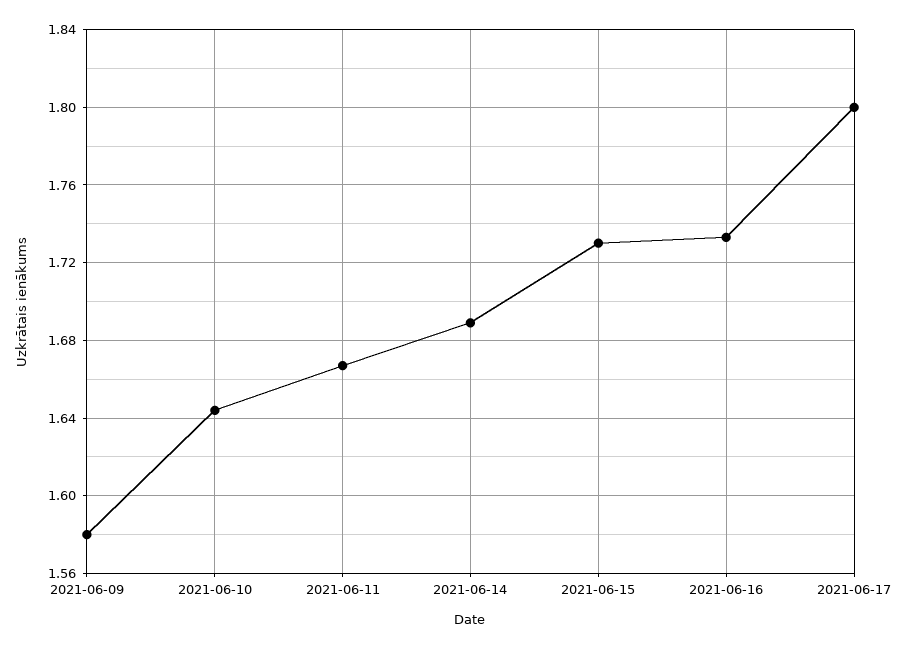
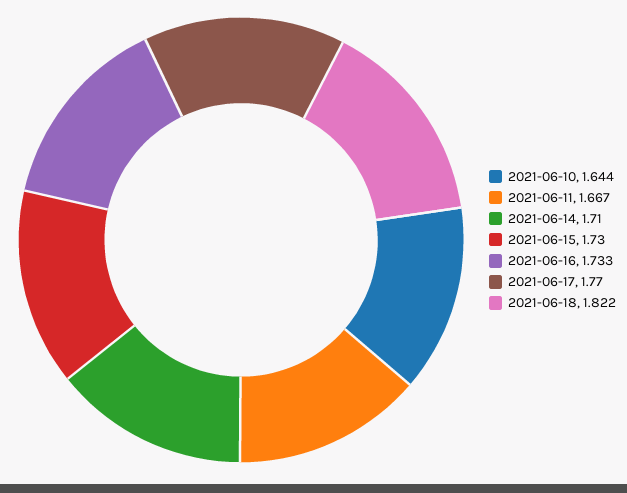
2021-06-09: 1.58 -> none
2021-06-14: 1.69 -> 1.71
2021-06-17: 1.8 -> 1.77
2021-06-18: none -> 1.822

